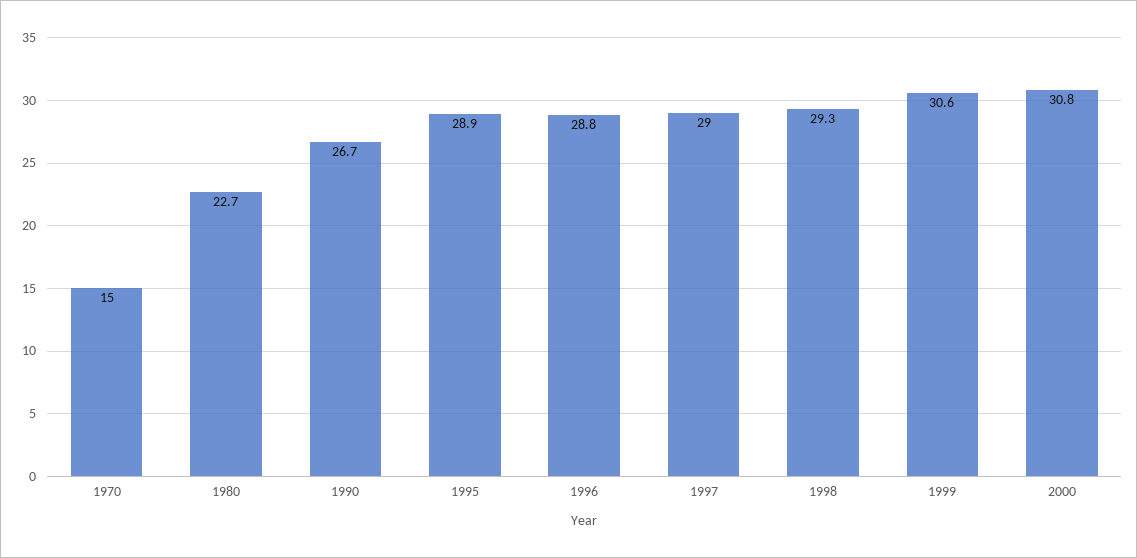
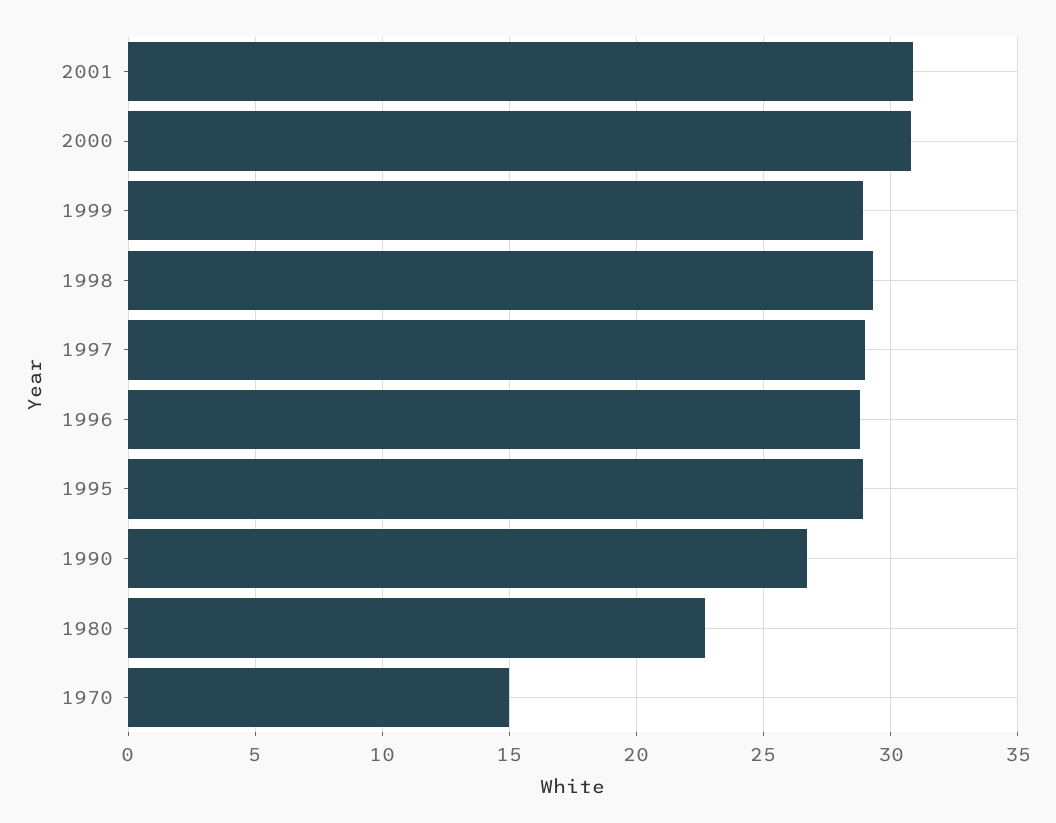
1999: 30.6 -> 29
2001: none -> 31

